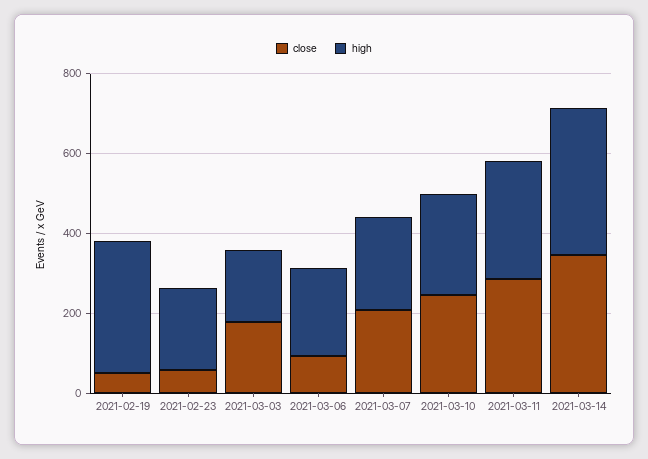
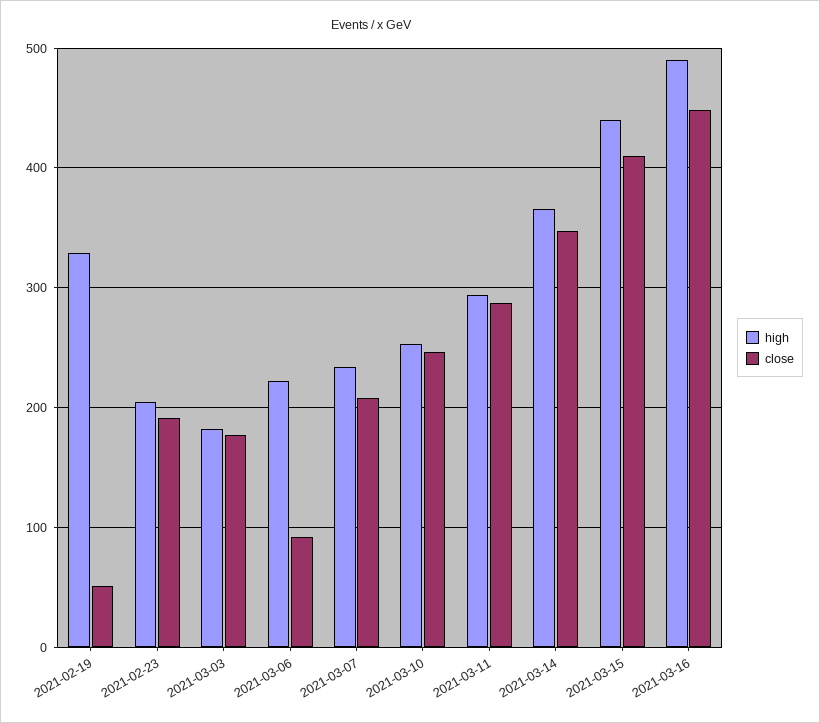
close, 2021-02-23: 50 -> 190
high, 2021-03-15: none -> 440
close, 2021-03-15: none -> 410
high, 2021-03-16: none -> 490
close, 2021-03-16: none -> 450

